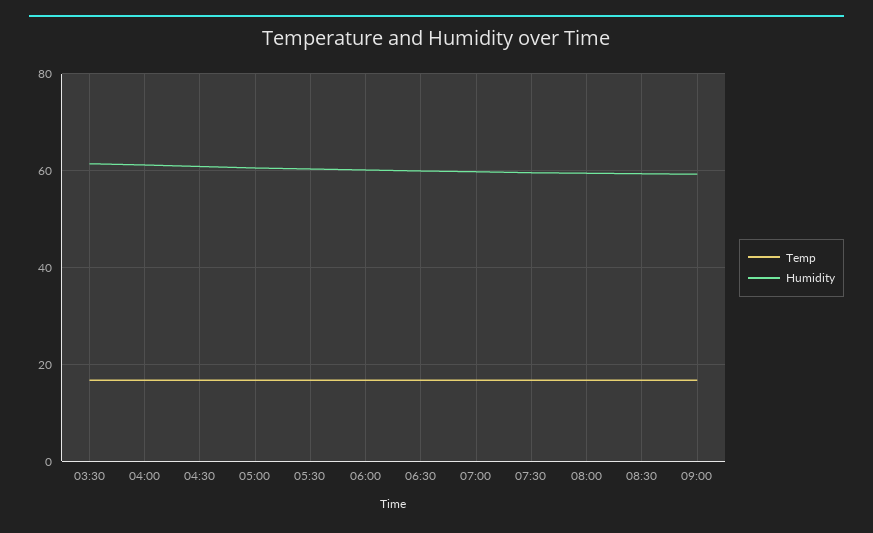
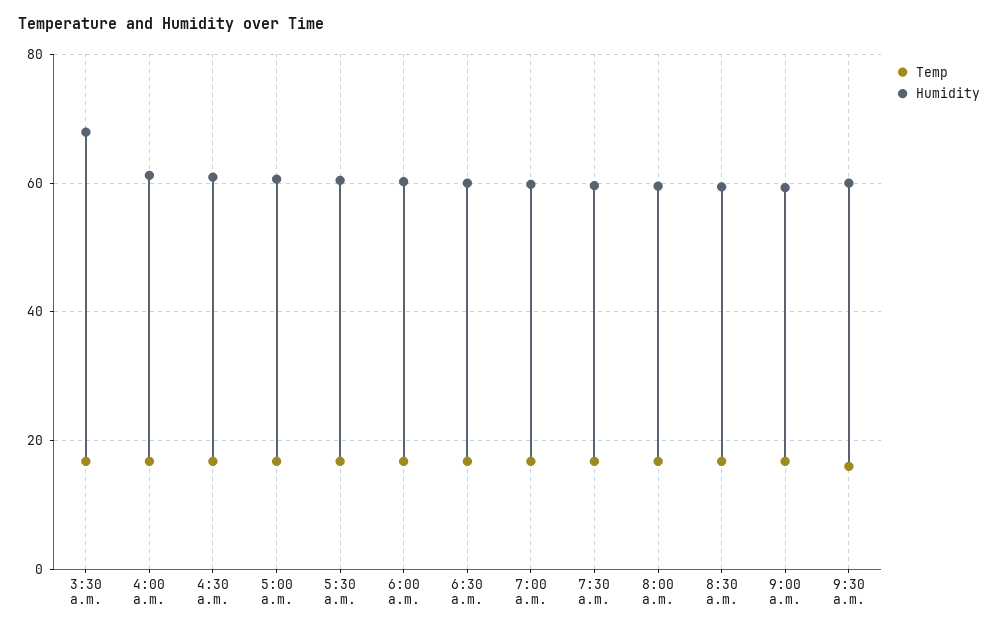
Humidity, 03:30: 62 -> 68
Temp, 9:30 a.m.: none -> 16
Humidity, 9:30 a.m.: none -> 60

